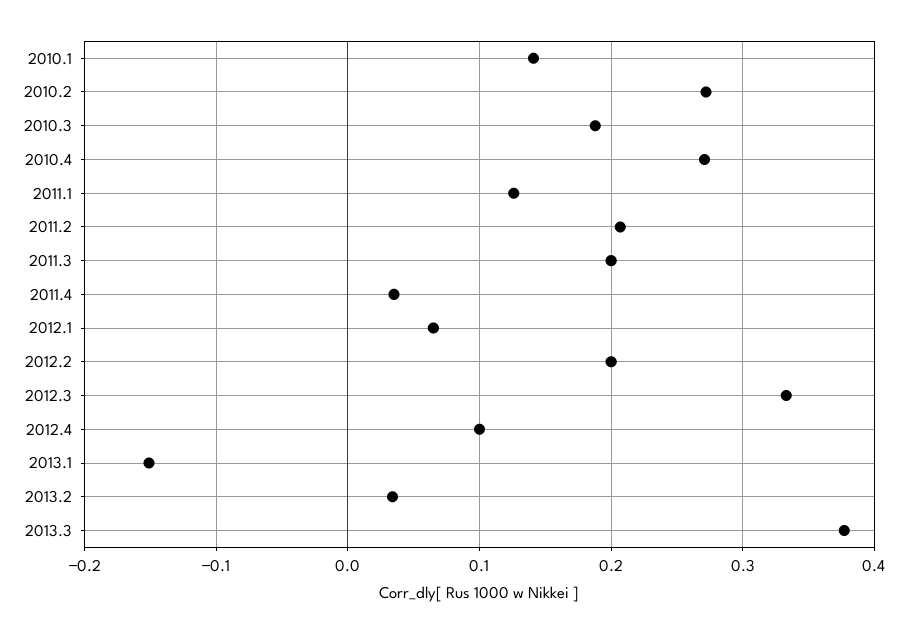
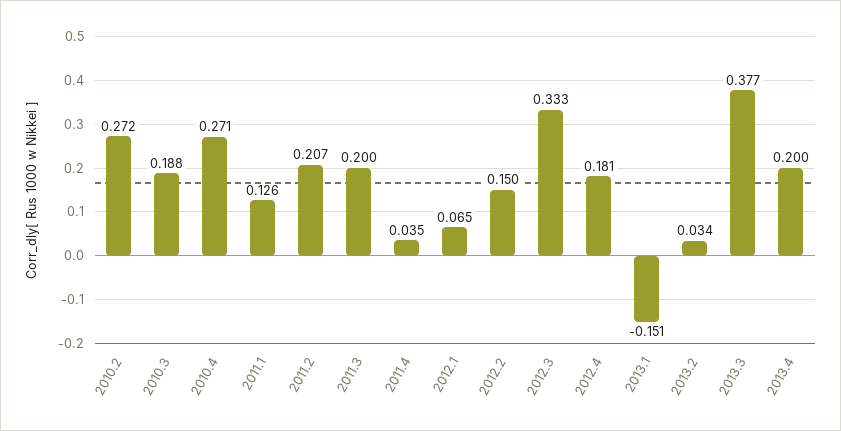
2010.1: 0.14 -> none
2012.2: 0.2 -> 0.15
2012.4: 0.1 -> 0.181
2013.4: none -> 0.2

